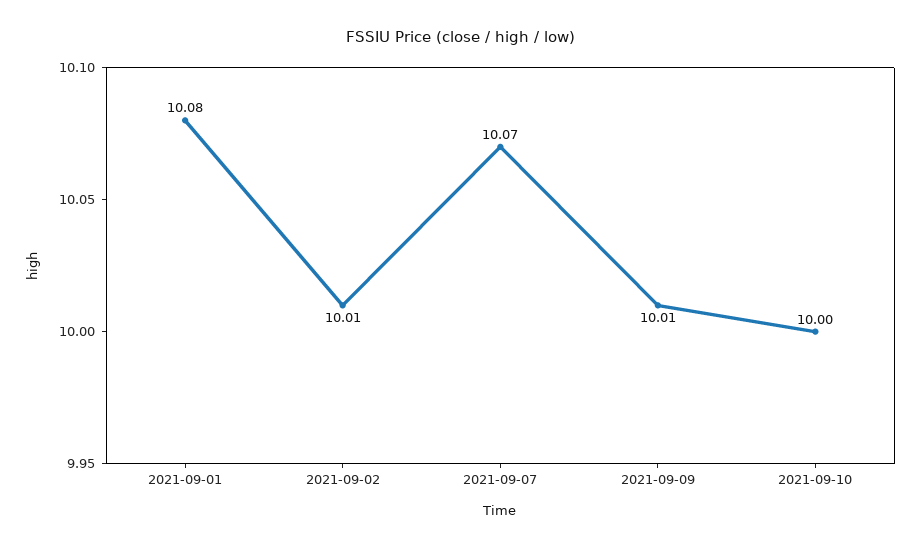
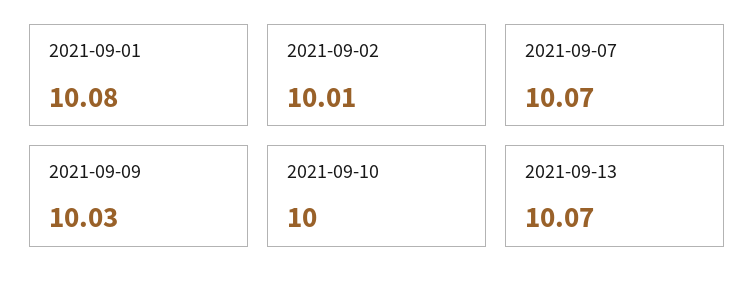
2021-09-09: 10.01 -> 10.03
2021-09-13: none -> 10.07

